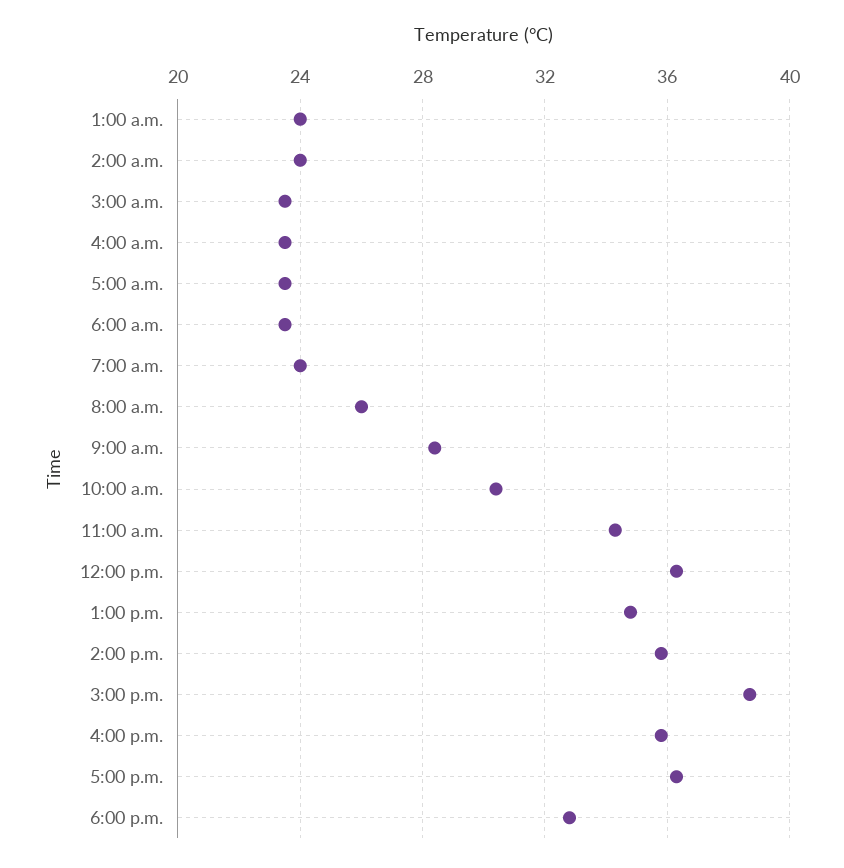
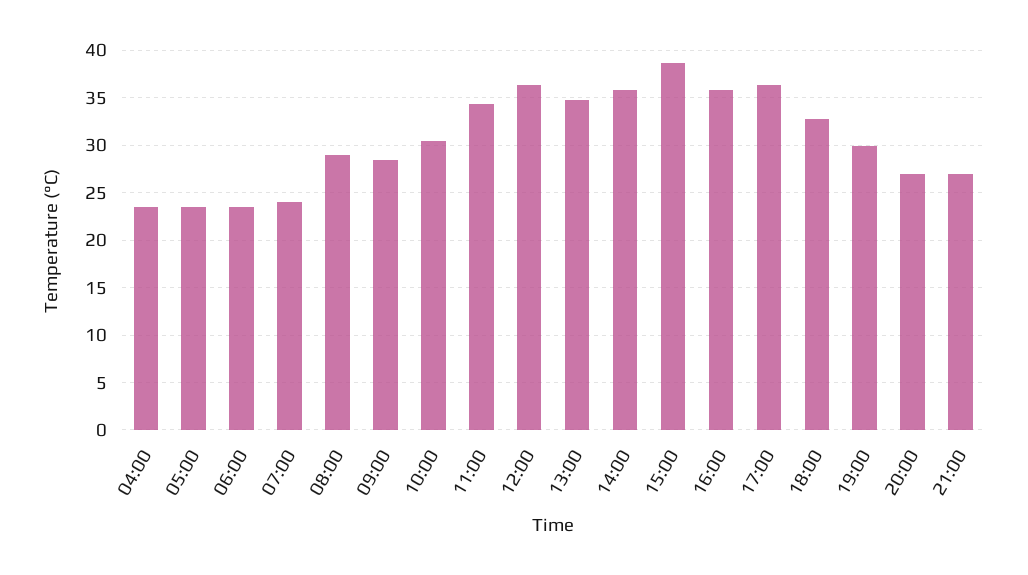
1:00 a.m.: 24 -> none
2:00 a.m.: 24 -> none
3:00 a.m.: 23.5 -> none
8:00 a.m.: 26 -> 29
19:00: none -> 30
20:00: none -> 27
21:00: none -> 27

